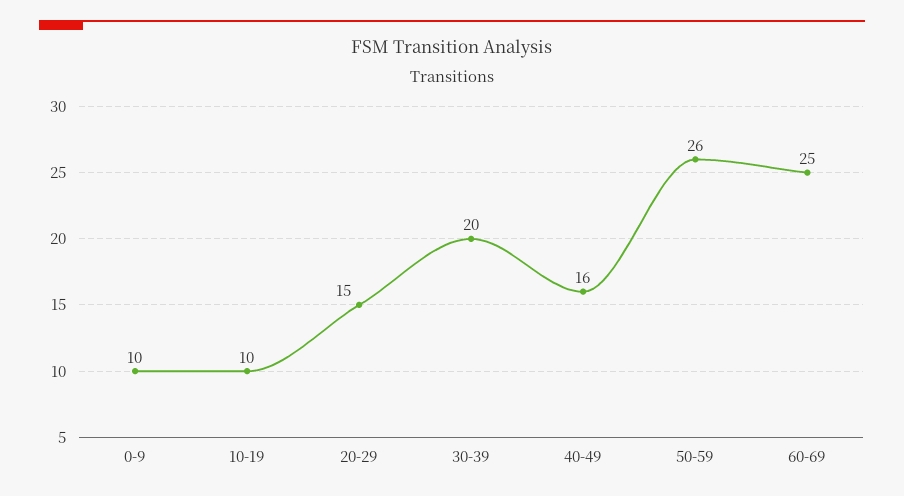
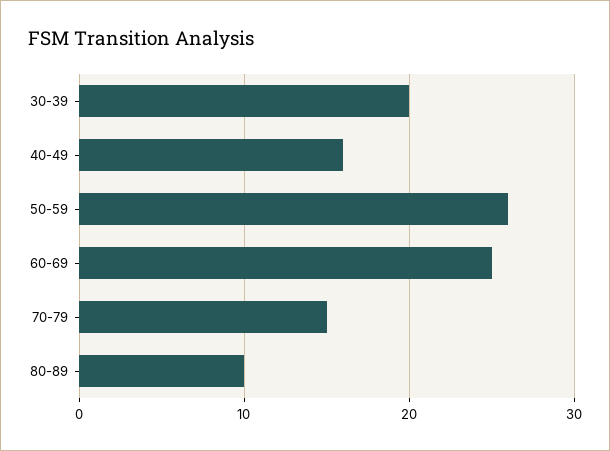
0-9: 10 -> none
10-19: 10 -> none
20-29: 15 -> none
70-79: none -> 15
80-89: none -> 10

